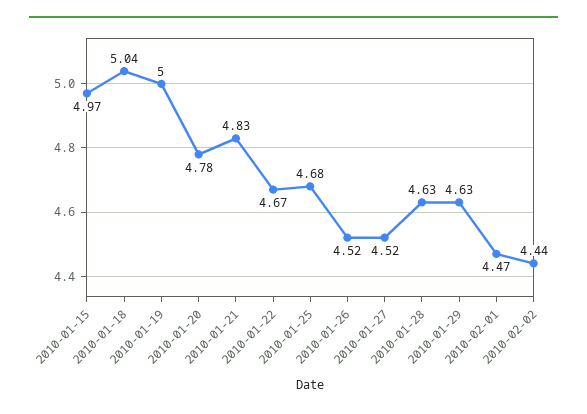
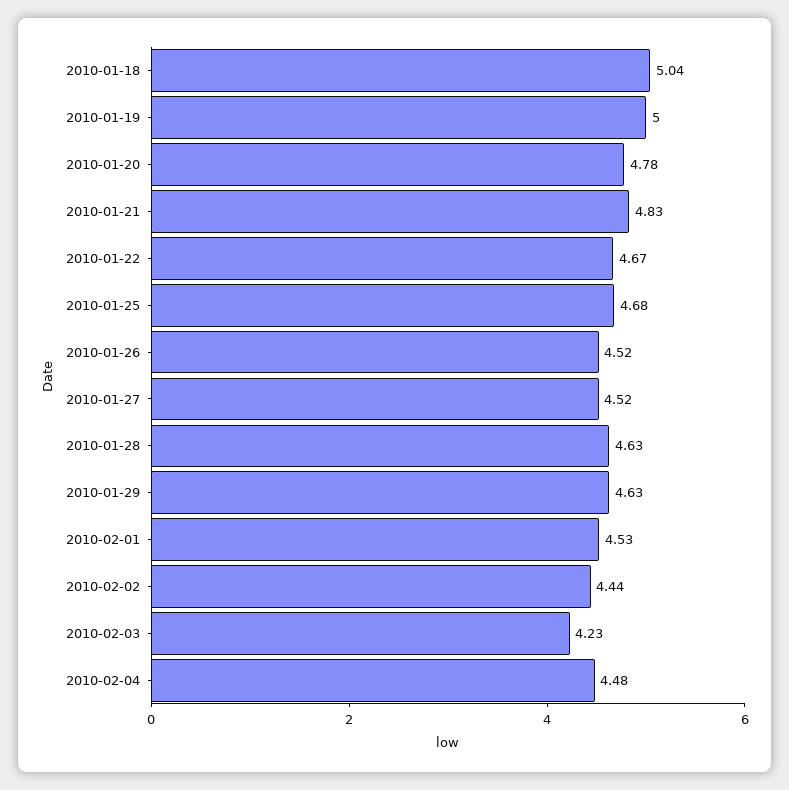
2010-01-15: 4.97 -> none
2010-02-01: 4.47 -> 4.53
2010-02-03: none -> 4.23
2010-02-04: none -> 4.48

